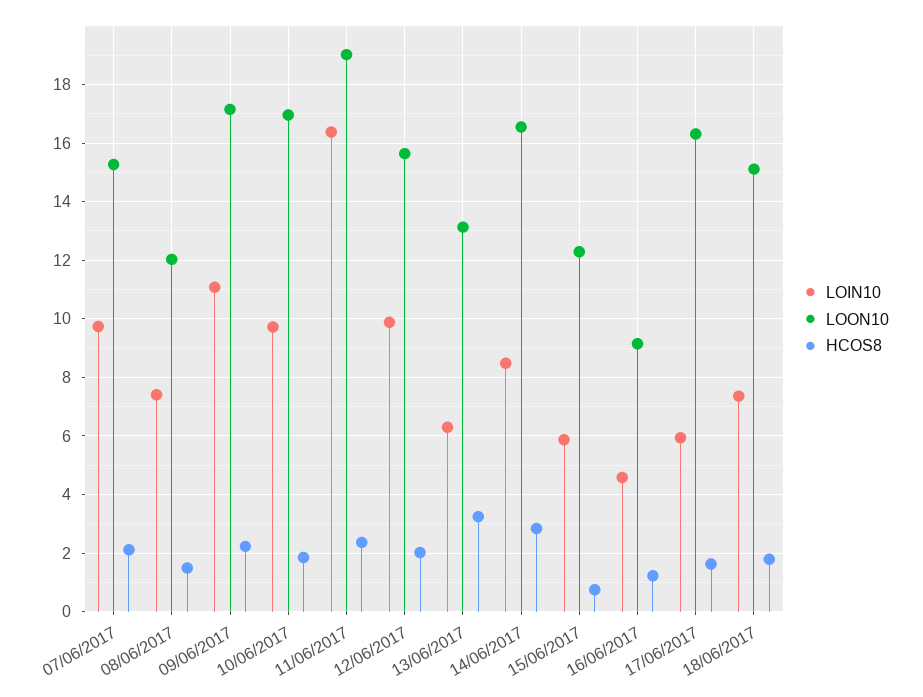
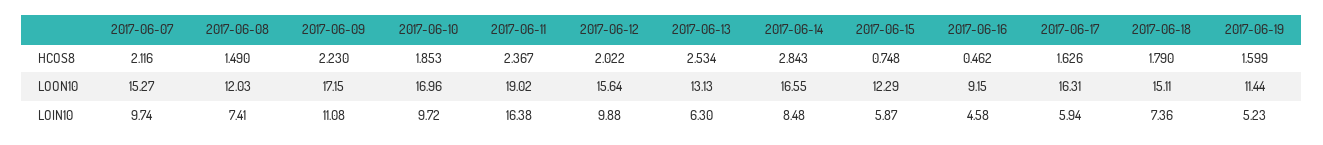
HCOS8, 13/06/2017: 3.25 -> 2.534
HCOS8, 16/06/2017: 1.25 -> 0.462
HCOS8, 2017-06-19: none -> 1.599
LOON10, 2017-06-19: none -> 11.44
LOIN10, 2017-06-19: none -> 5.23

